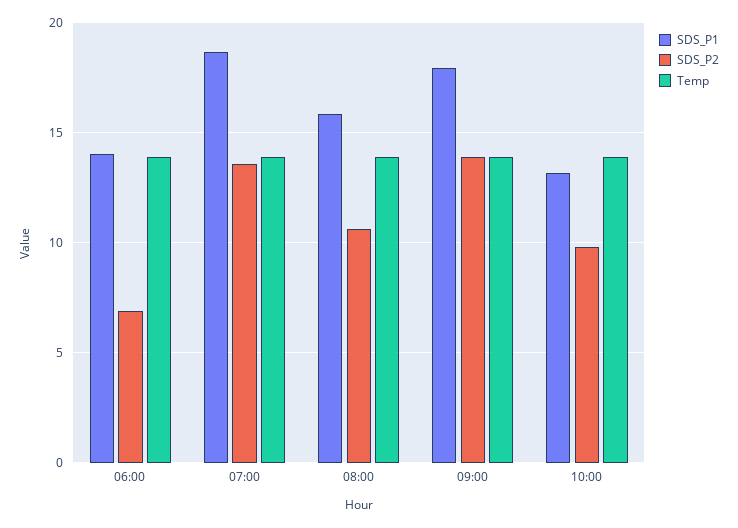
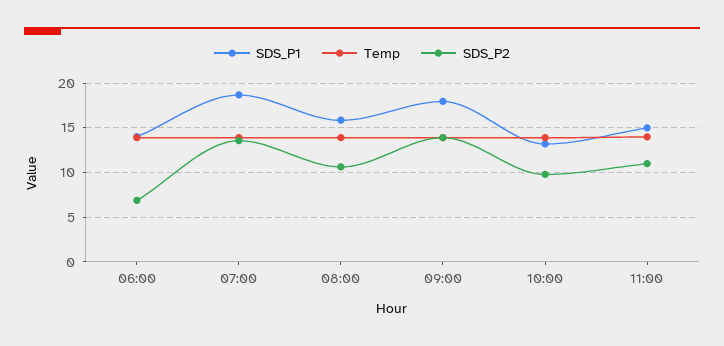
SDS_P1, 11:00: none -> 15
Temp, 11:00: none -> 14
SDS_P2, 11:00: none -> 11

